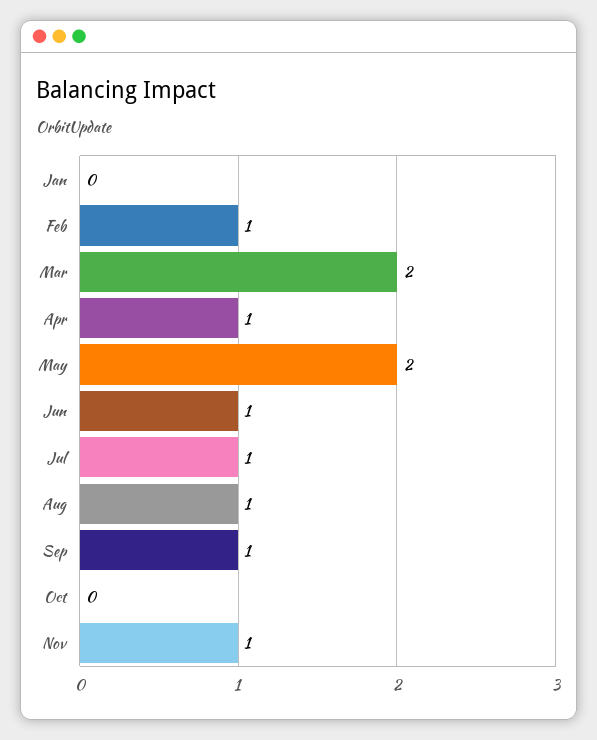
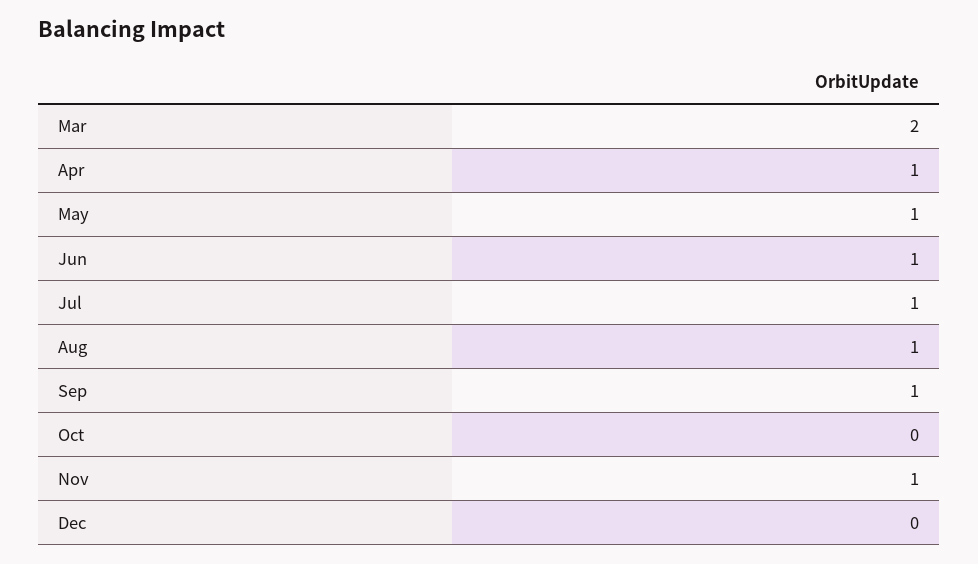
Jan: 0 -> none
Feb: 1 -> none
May: 2 -> 1
Dec: none -> 0

